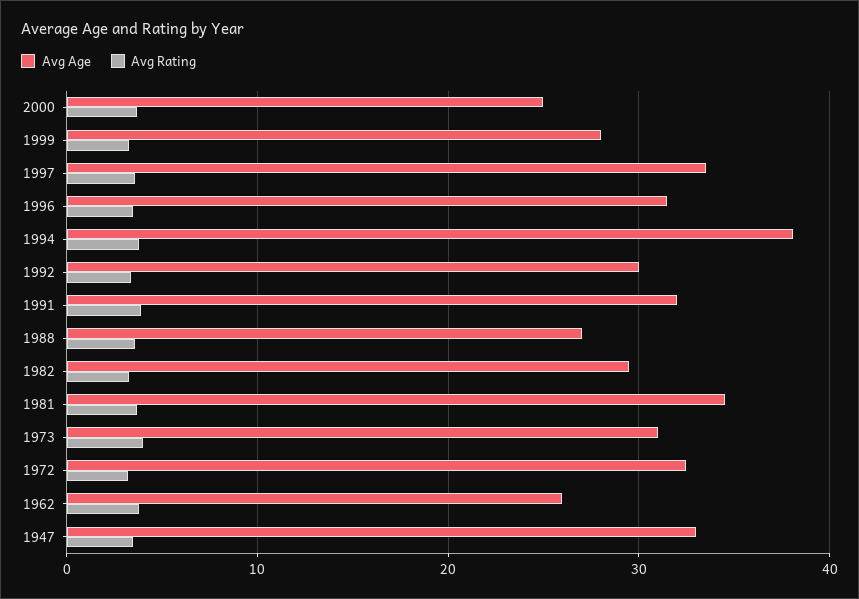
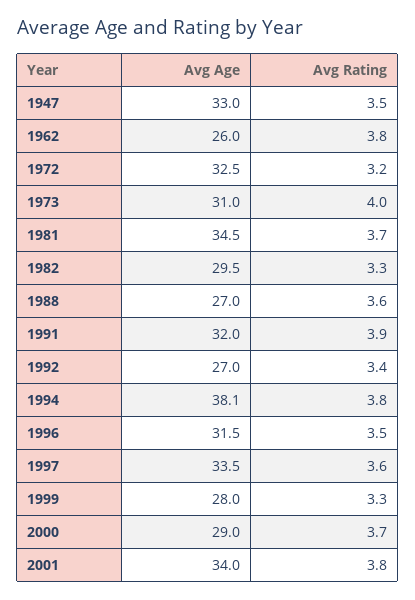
Avg Age, 2000: 25 -> 29
Avg Age, 1992: 30 -> 27
Avg Age, 2001: none -> 34
Avg Rating, 2001: none -> 3.8

